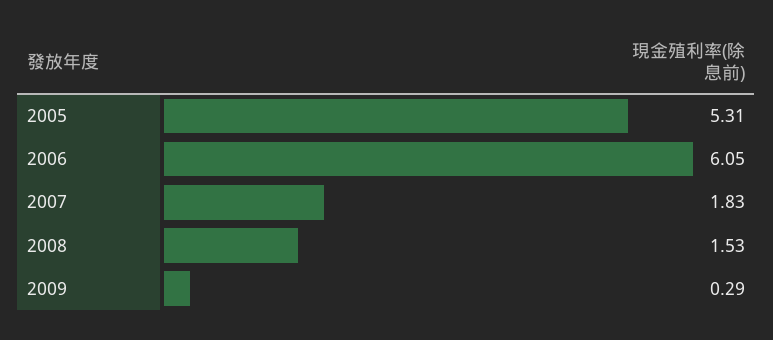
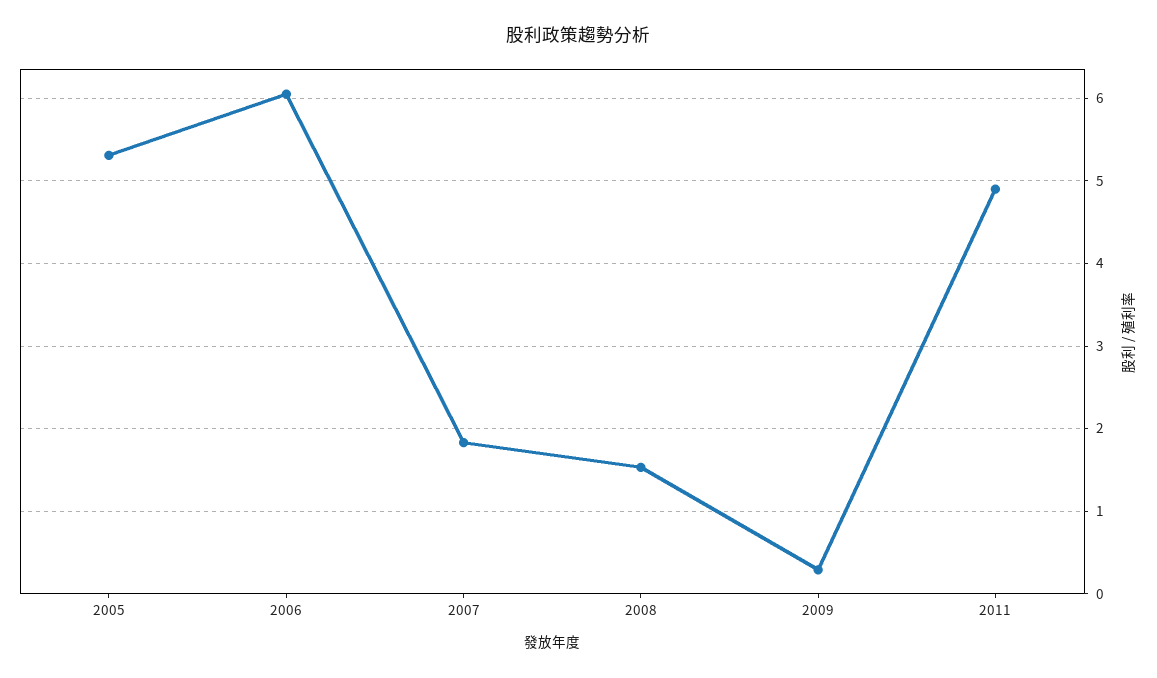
2011: none -> 4.9

